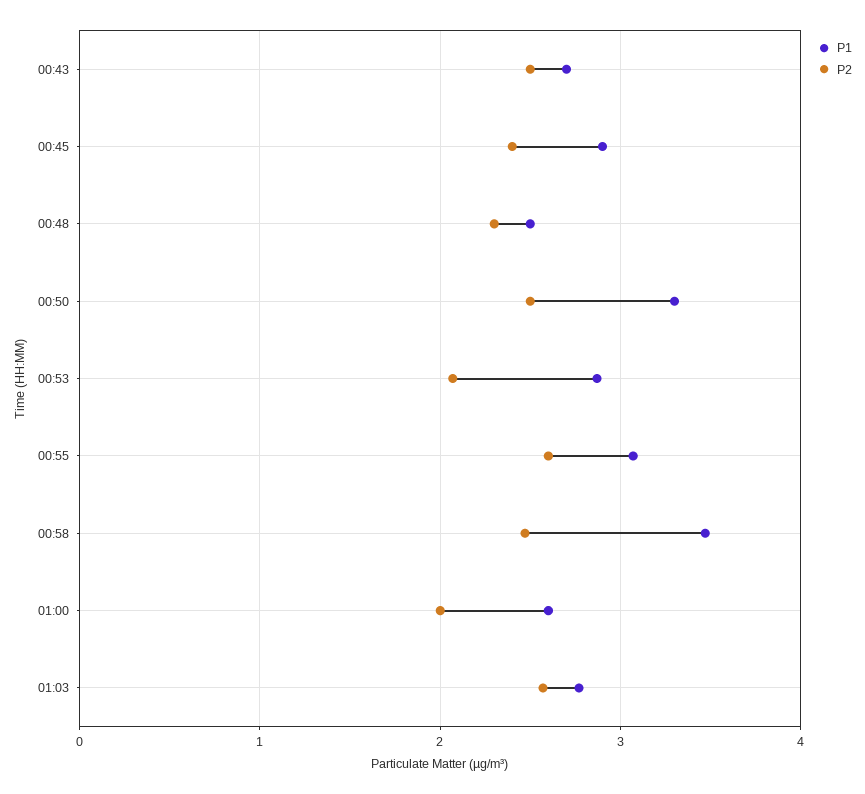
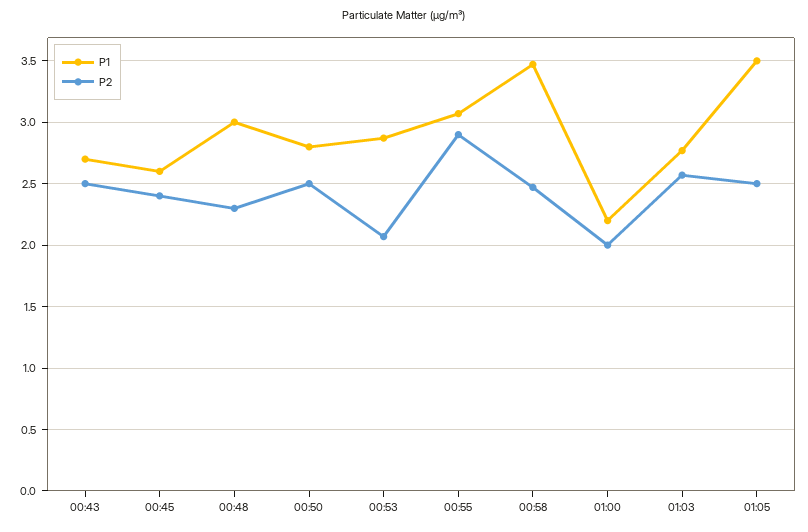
P1, 00:45: 2.9 -> 2.6
P1, 00:48: 2.5 -> 3
P1, 00:50: 3.3 -> 2.8
P2, 00:55: 2.6 -> 2.9
P1, 01:00: 2.6 -> 2.2
P1, 01:05: none -> 3.5
P2, 01:05: none -> 2.5

